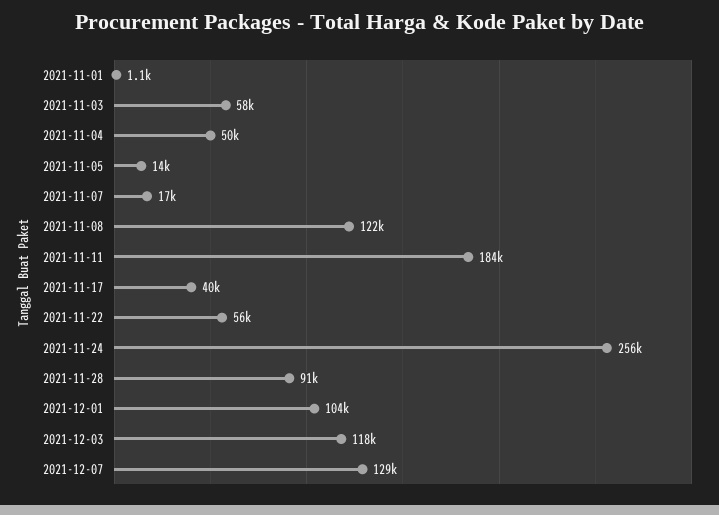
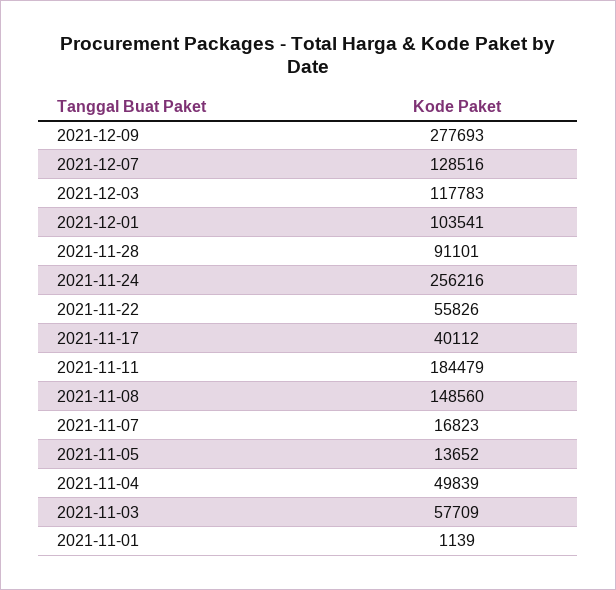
2021-11-08: 122000 -> 148560
2021-12-09: none -> 277693

